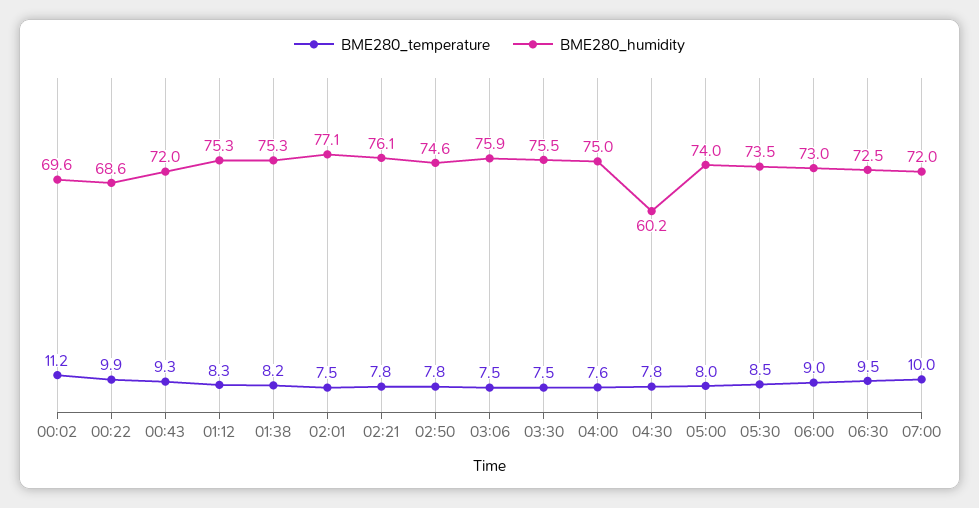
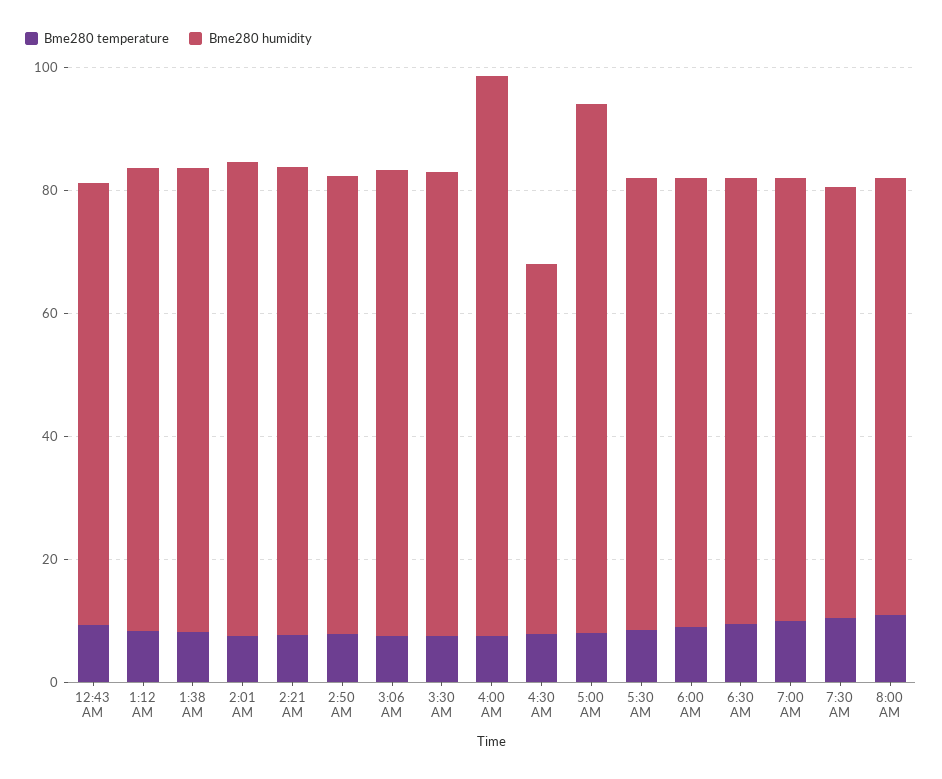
BME280_temperature, 00:02: 11.2 -> none
BME280_humidity, 00:02: 69.6 -> none
BME280_temperature, 00:22: 9.9 -> none
BME280_humidity, 00:22: 68.6 -> none
BME280_humidity, 04:00: 75 -> 90
BME280_humidity, 05:00: 74 -> 85
BME280_temperature, 7:30 AM: none -> 10
BME280_humidity, 7:30 AM: none -> 70
BME280_temperature, 8:00 AM: none -> 10
BME280_humidity, 8:00 AM: none -> 70

